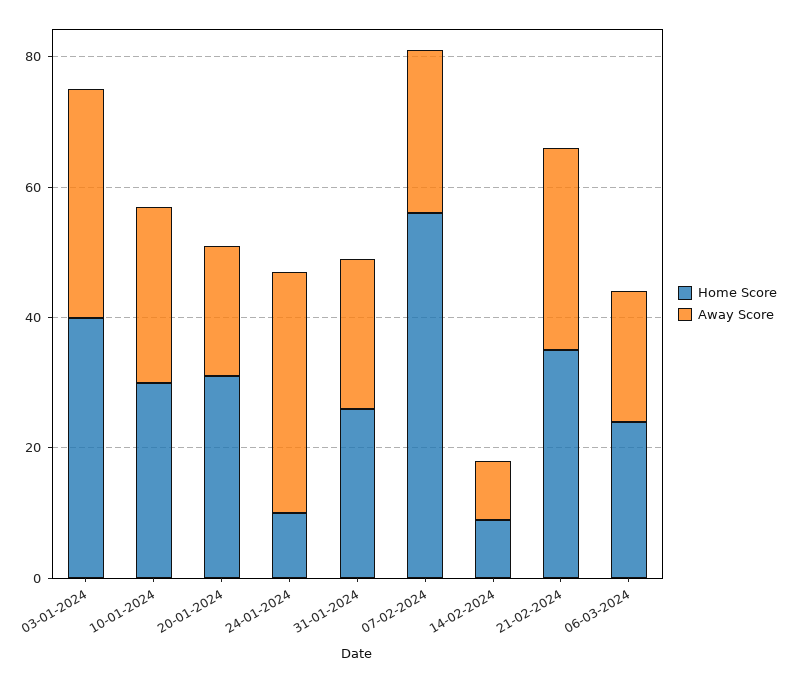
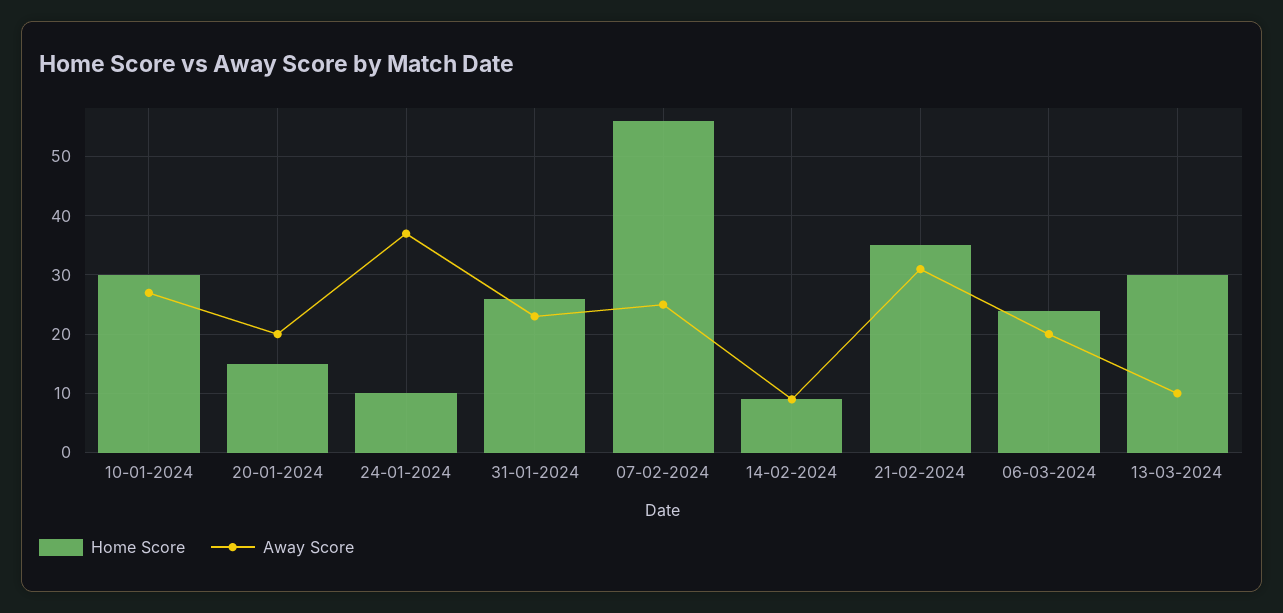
Home Score, 03-01-2024: 40 -> none
Away Score, 03-01-2024: 35 -> none
Home Score, 20-01-2024: 30 -> 15
Home Score, 13-03-2024: none -> 30
Away Score, 13-03-2024: none -> 10

